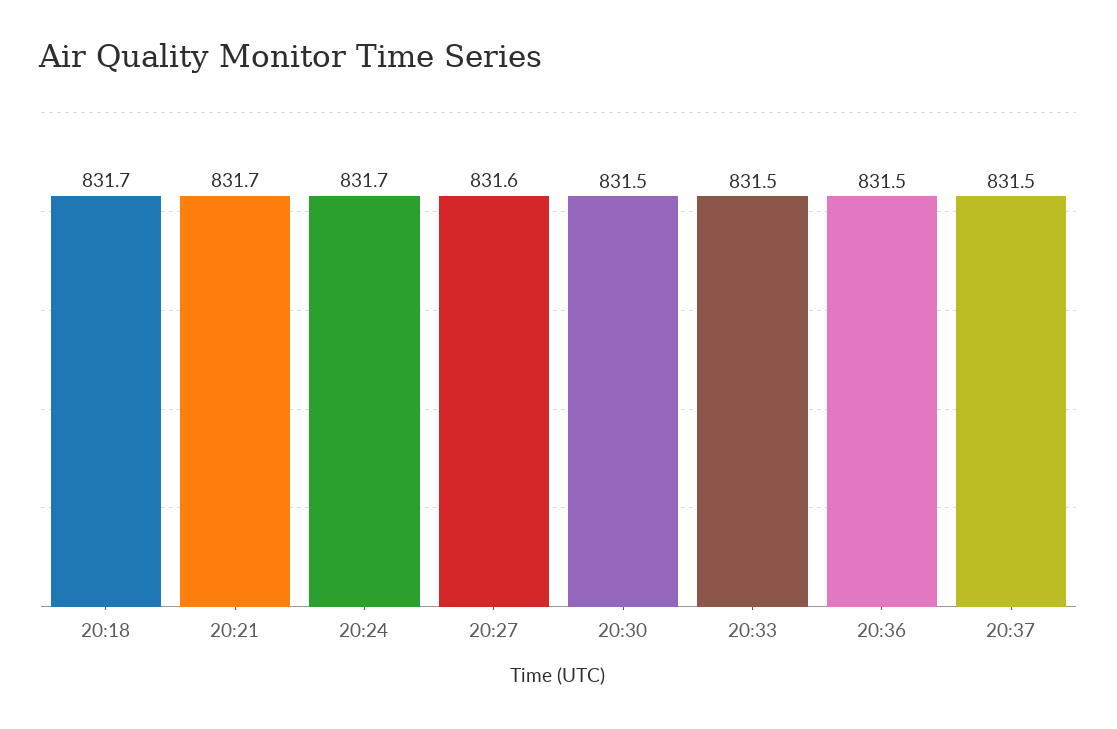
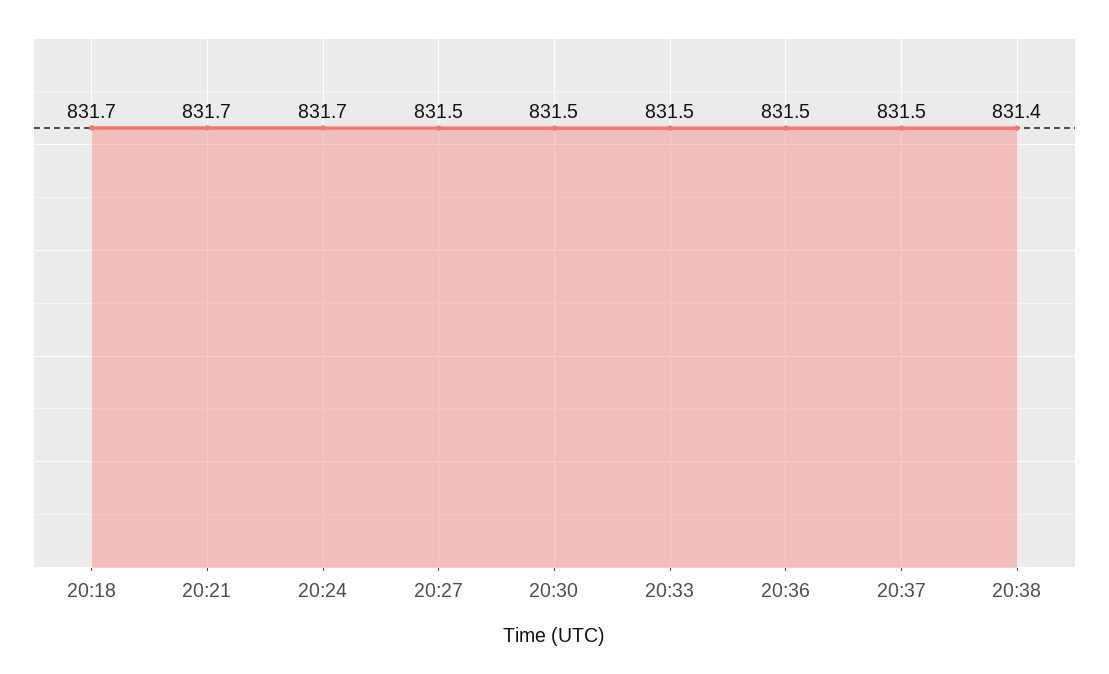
20:27: 831.6 -> 831.5
20:38: none -> 831.4

